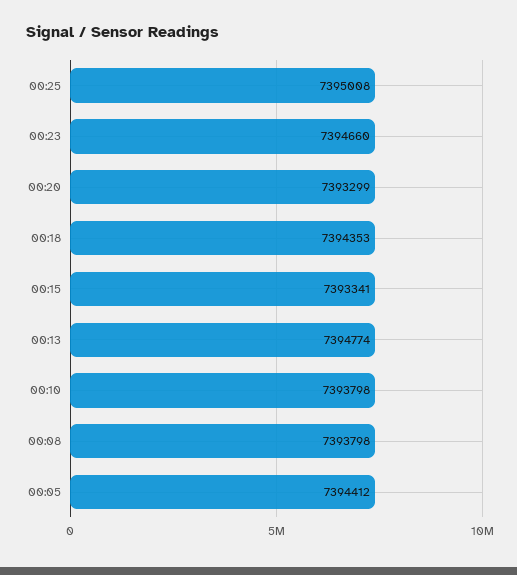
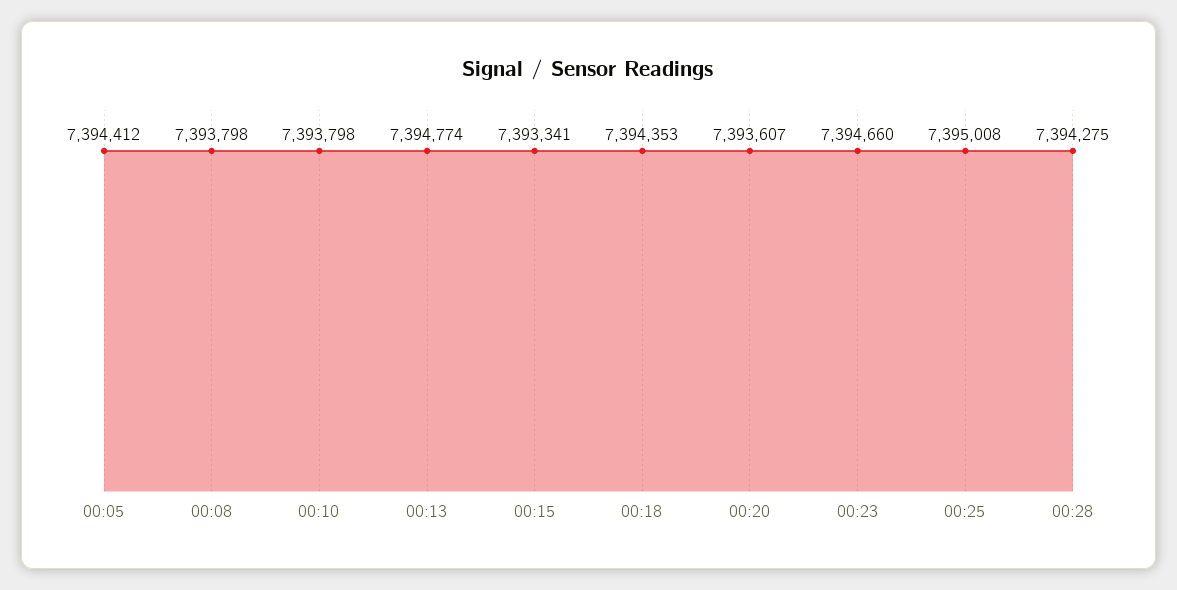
00:20: 7393299 -> 7393607
00:28: none -> 7394275

